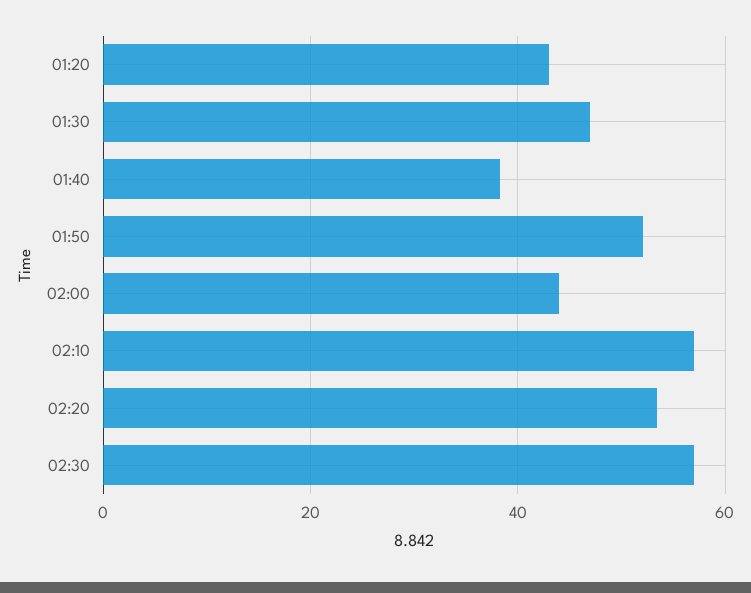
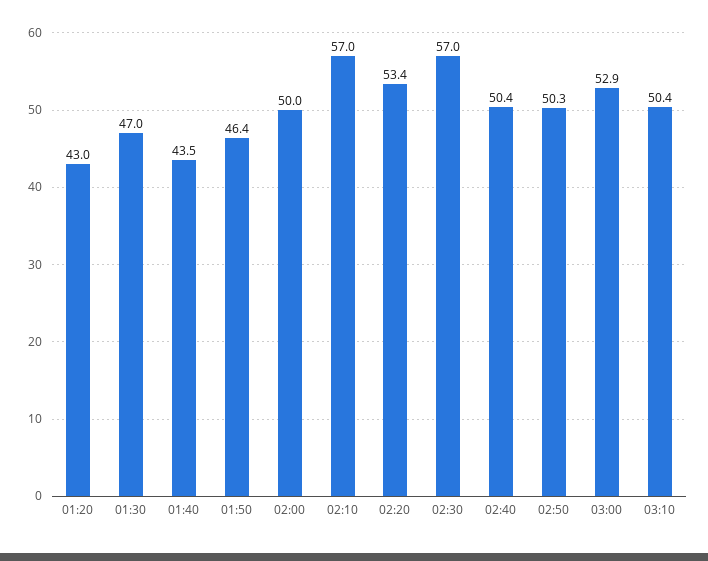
01:40: 38 -> 43.5
01:50: 52 -> 46.4
02:00: 44 -> 50
02:40: none -> 50.4
02:50: none -> 50.3
03:00: none -> 52.9
03:10: none -> 50.4

